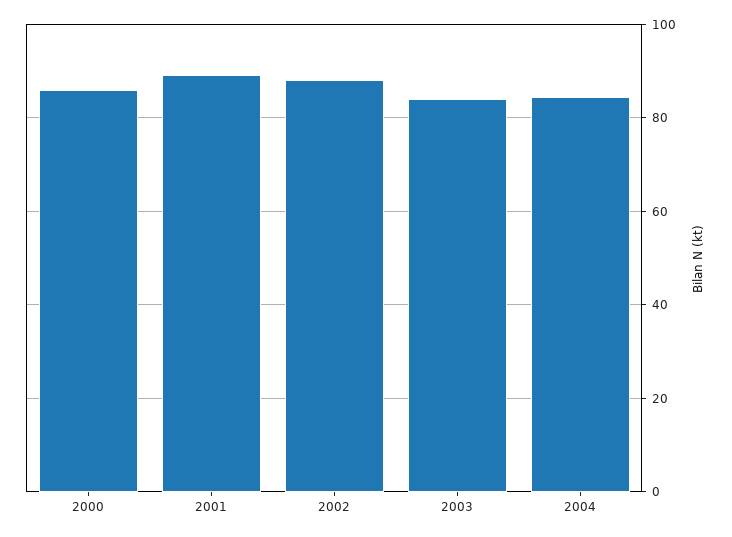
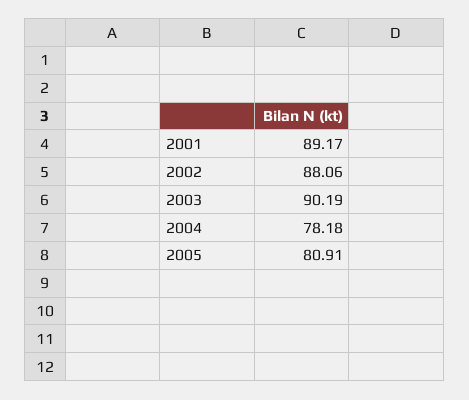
2000: 86 -> none
2003: 84 -> 90.19
2004: 84 -> 78.18
2005: none -> 80.91

